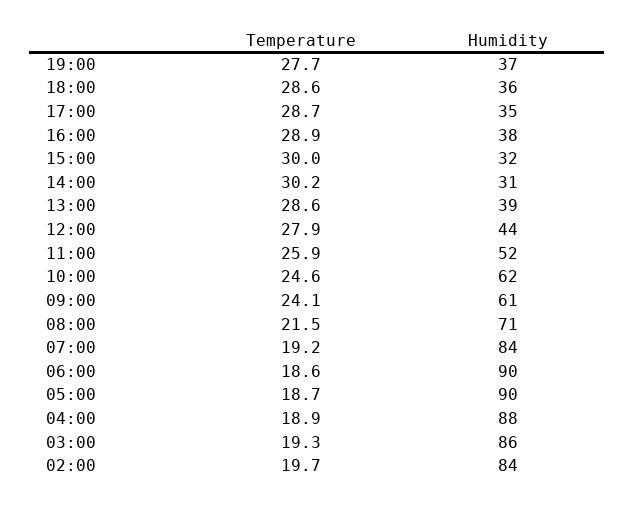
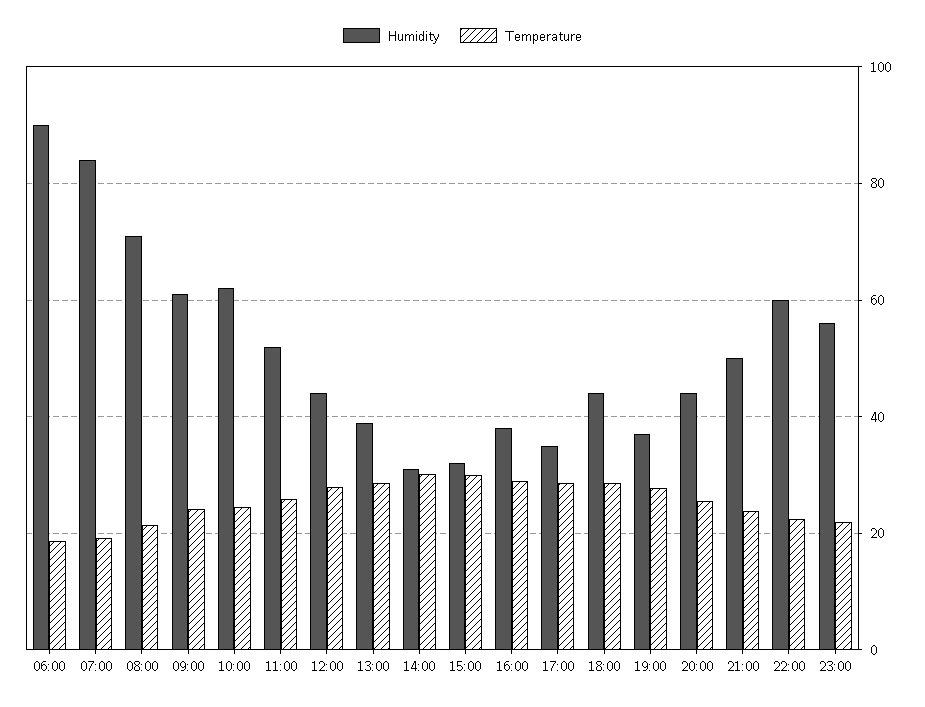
Humidity, 18:00: 36 -> 44
Temperature, 05:00: 18.7 -> none
Humidity, 05:00: 90 -> none
Temperature, 04:00: 18.9 -> none
Humidity, 04:00: 88 -> none
Temperature, 03:00: 19.3 -> none
Humidity, 03:00: 86 -> none
Temperature, 02:00: 19.7 -> none
Humidity, 02:00: 84 -> none
Humidity, 20:00: none -> 44
Temperature, 20:00: none -> 26
Humidity, 21:00: none -> 50
Temperature, 21:00: none -> 24
Humidity, 22:00: none -> 60
Temperature, 22:00: none -> 22
Humidity, 23:00: none -> 56
Temperature, 23:00: none -> 22

